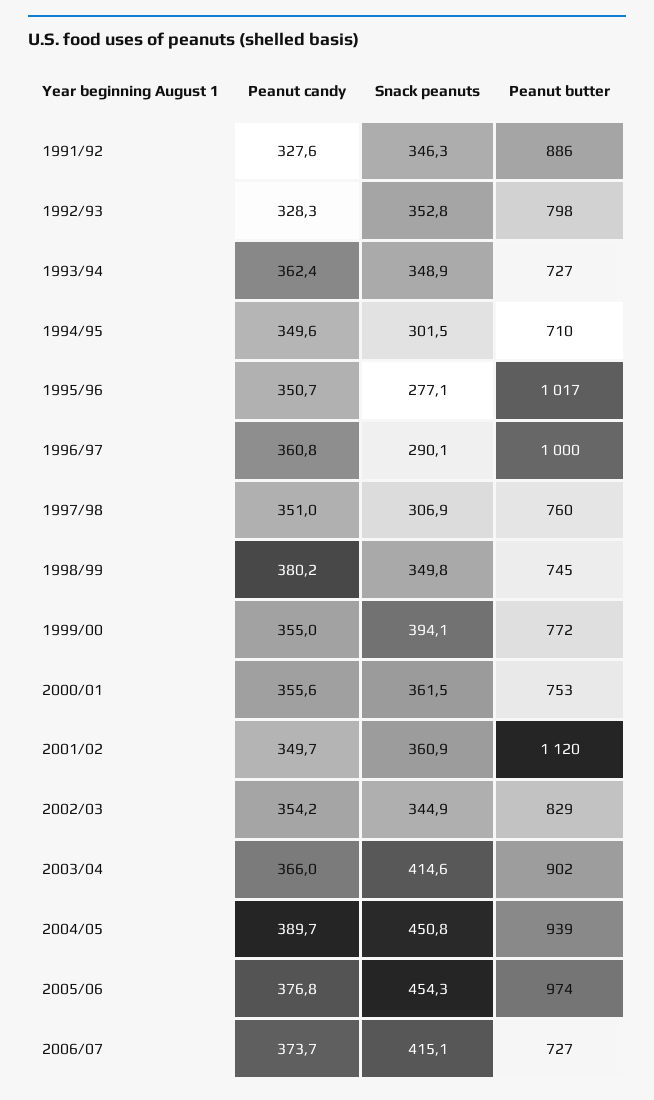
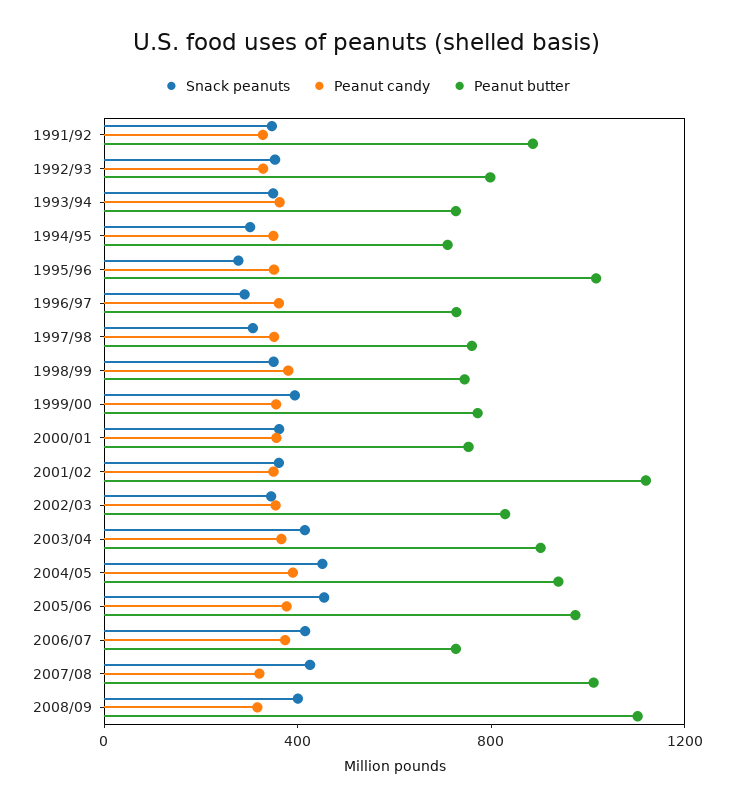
Peanut butter, 1996/97: 1000 -> 700
Snack peanuts, 2007/08: none -> 400
Peanut candy, 2007/08: none -> 300
Peanut butter, 2007/08: none -> 1000
Snack peanuts, 2008/09: none -> 400
Peanut candy, 2008/09: none -> 300
Peanut butter, 2008/09: none -> 1100

